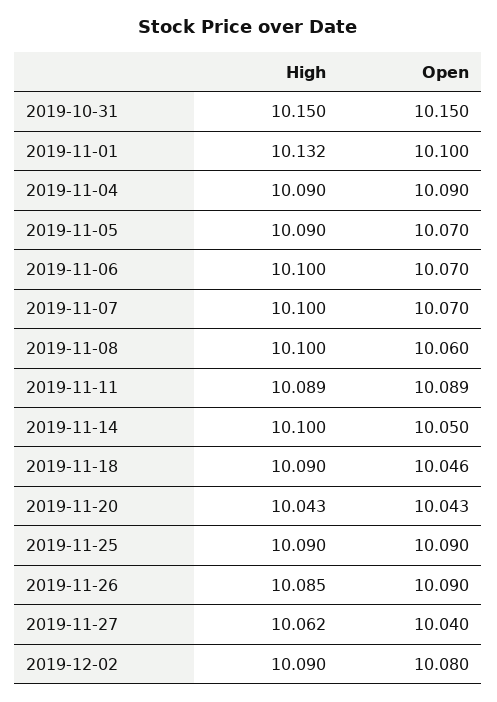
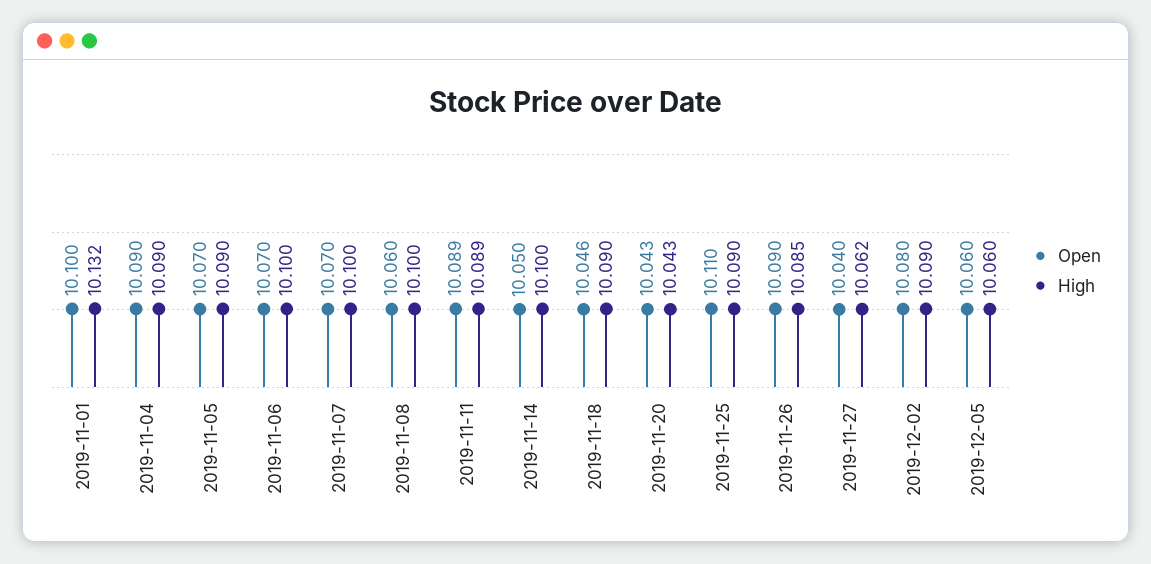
High, 2019-10-31: 10.15 -> none
Open, 2019-10-31: 10.15 -> none
Open, 2019-11-25: 10.09 -> 10.11
Open, 2019-12-05: none -> 10.06
High, 2019-12-05: none -> 10.06

